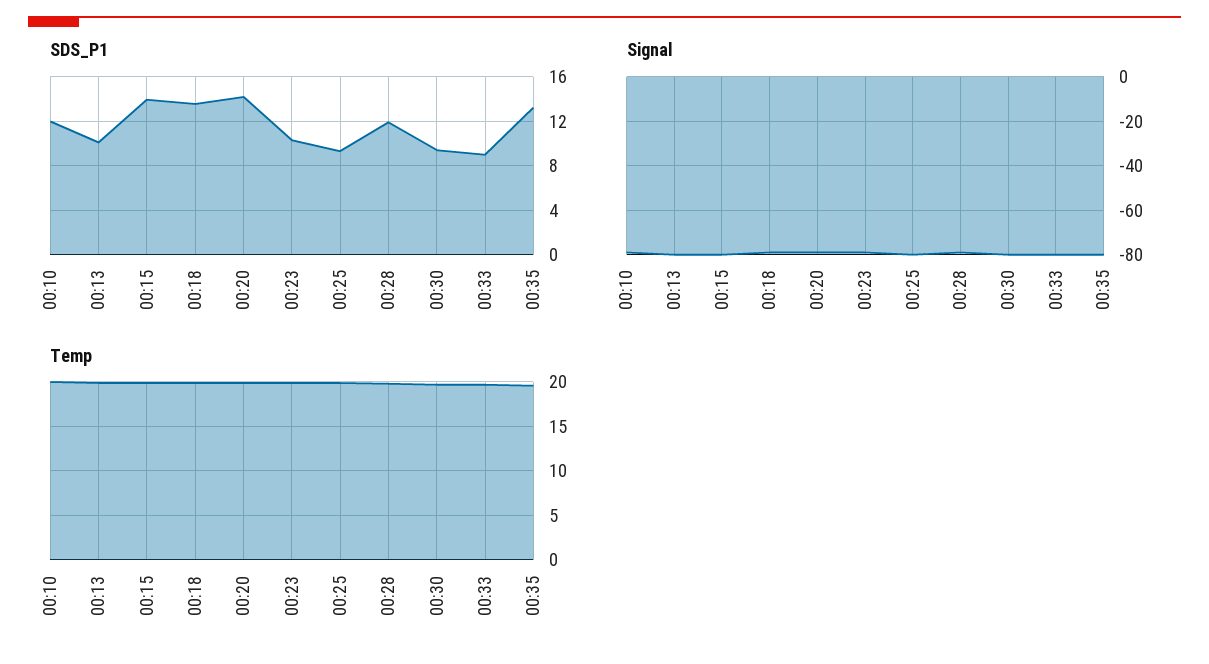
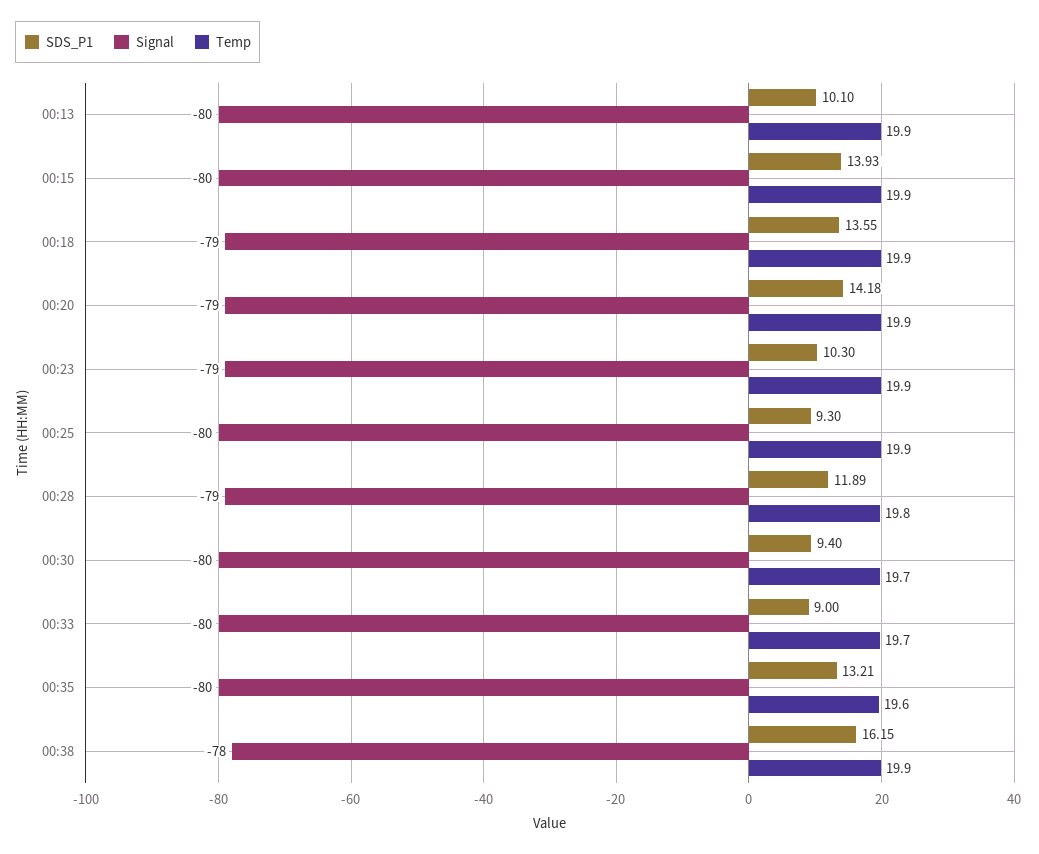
SDS_P1, 00:10: 12 -> none
Signal, 00:10: -80 -> none
Temp, 00:10: 20 -> none
SDS_P1, 00:38: none -> 16.15
Signal, 00:38: none -> -78
Temp, 00:38: none -> 19.9

